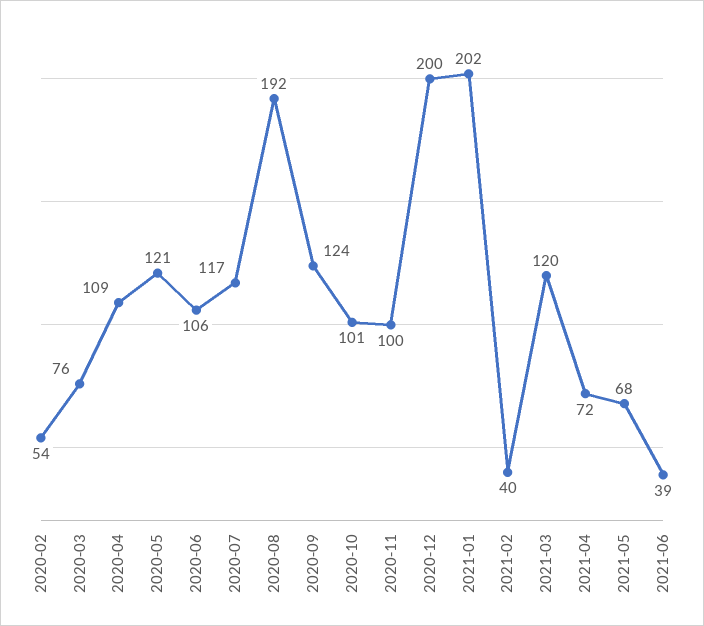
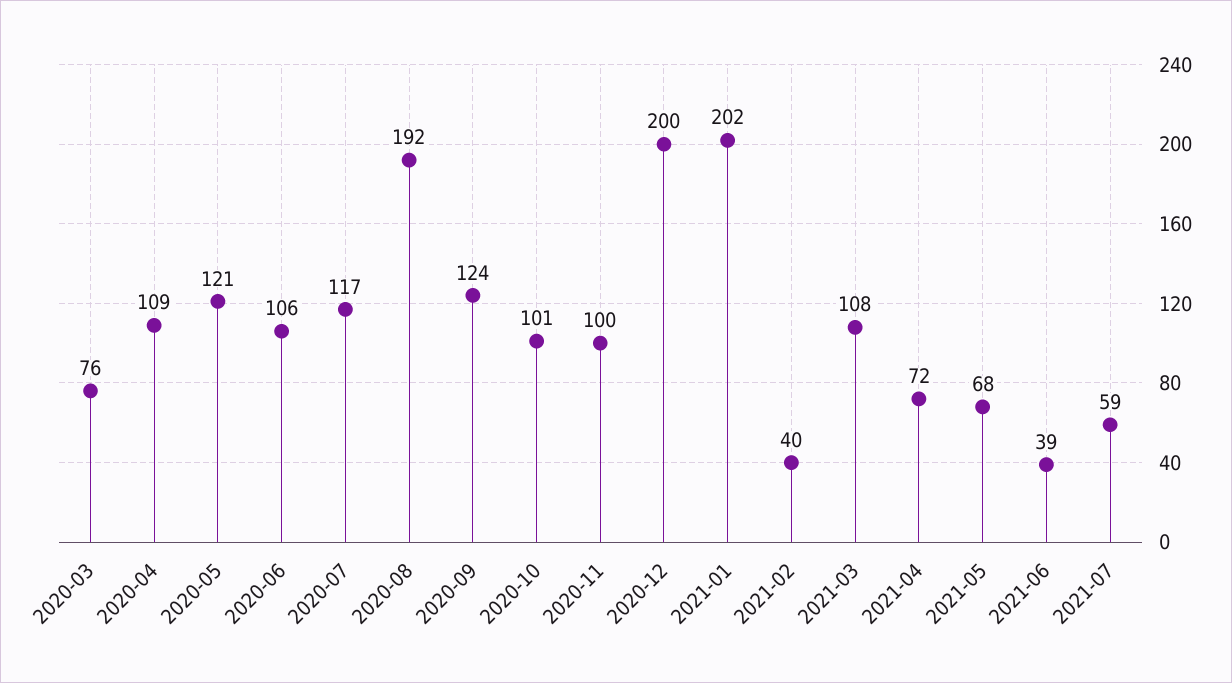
2020-02: 54 -> none
2021-03: 120 -> 108
2021-07: none -> 59

